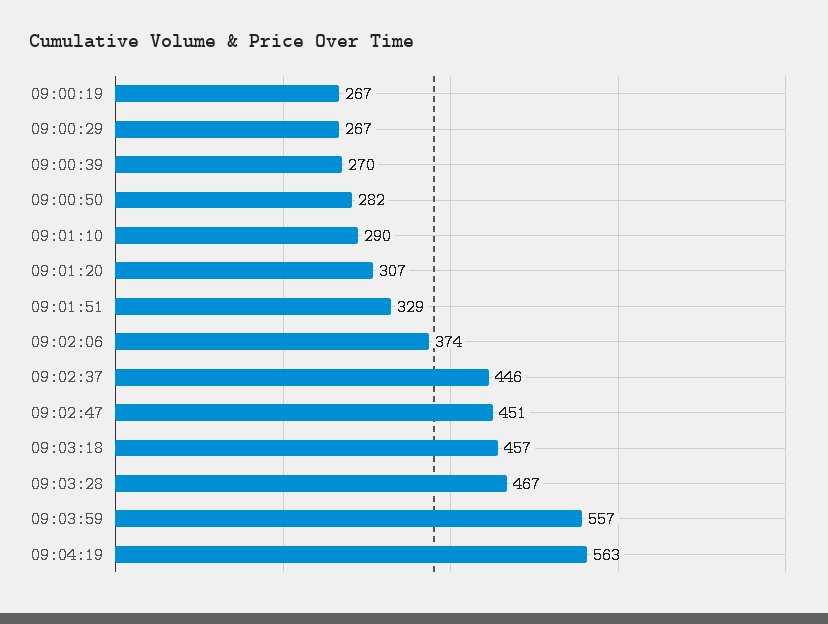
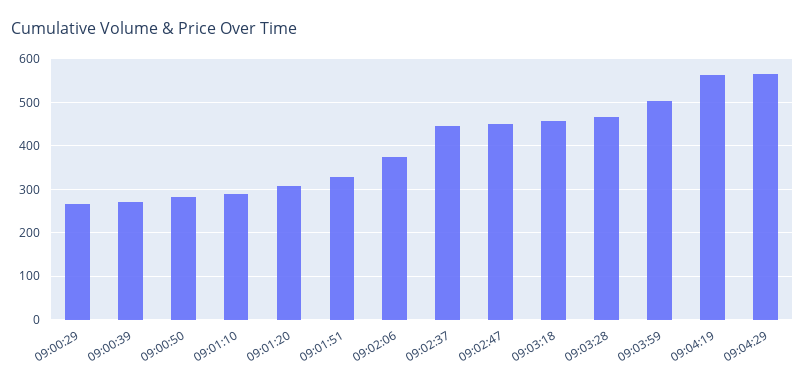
09:00:19: 267 -> none
09:03:59: 557 -> 500
09:04:29: none -> 560

